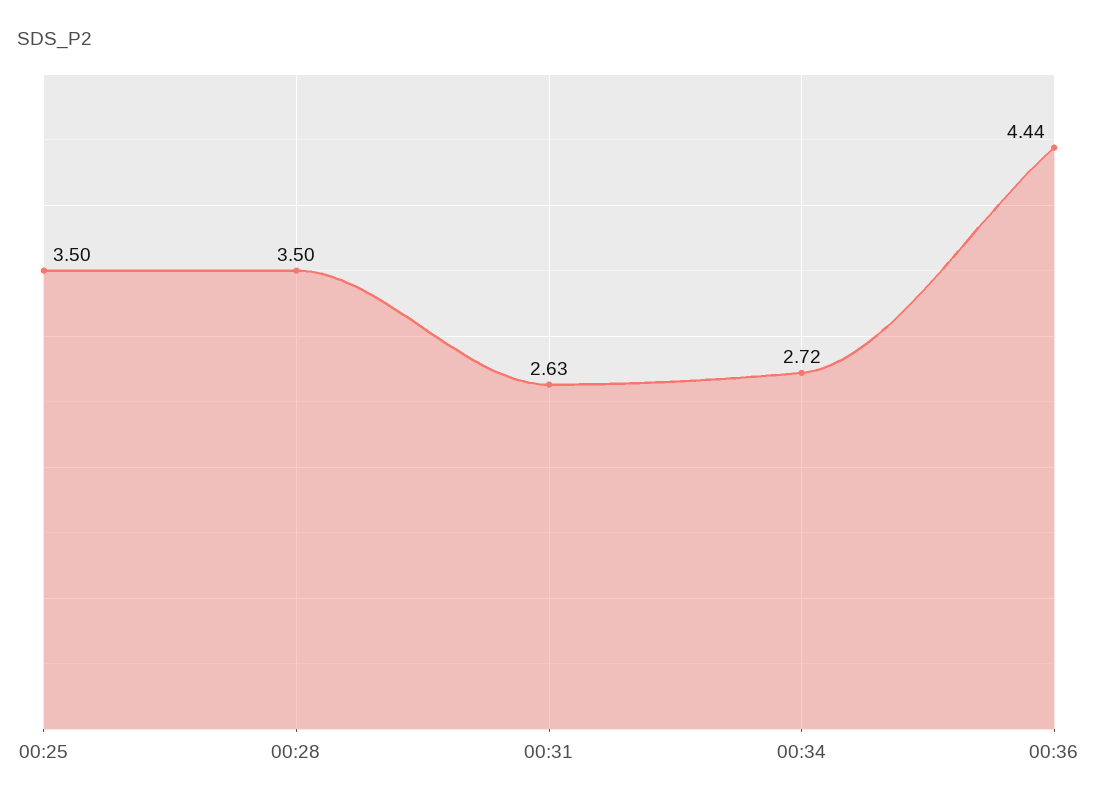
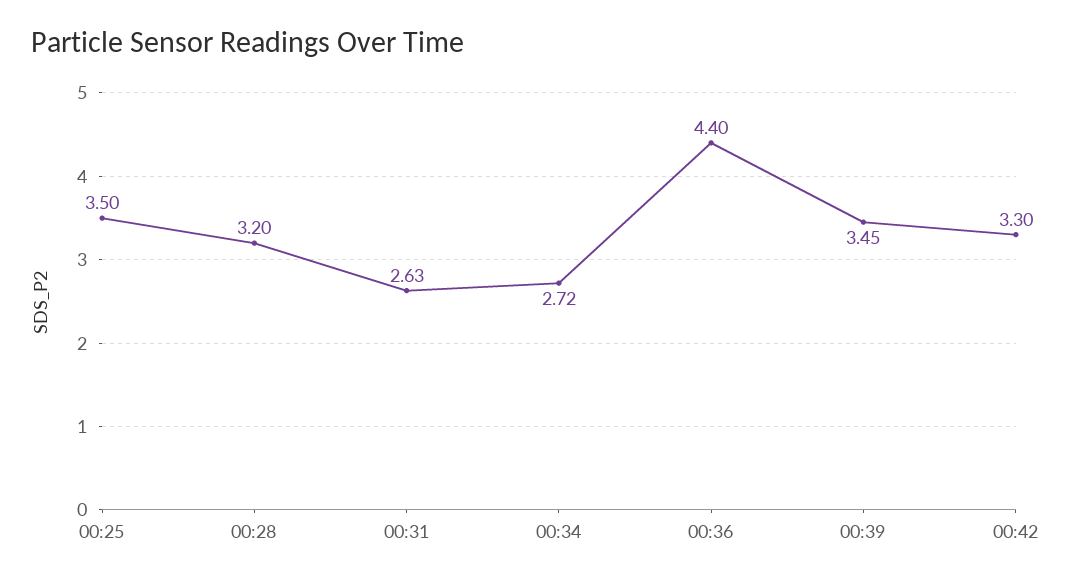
00:28: 3.5 -> 3.2
00:36: 4.44 -> 4.4
00:39: none -> 3.45
00:42: none -> 3.3

